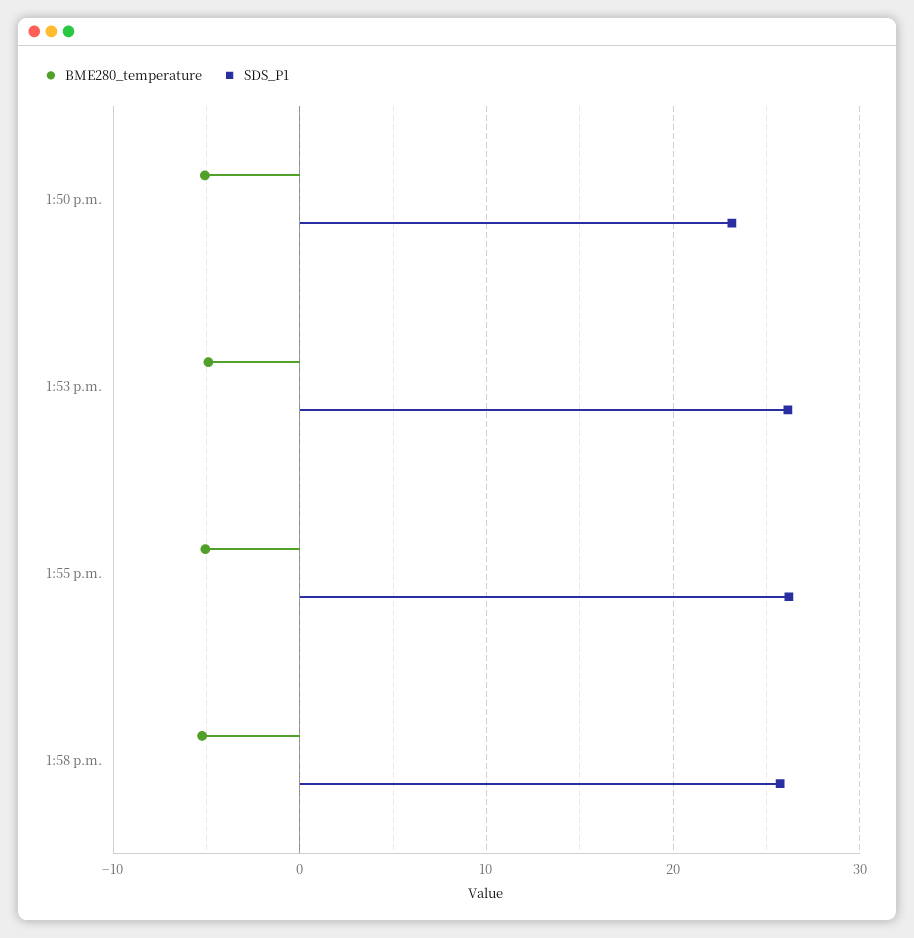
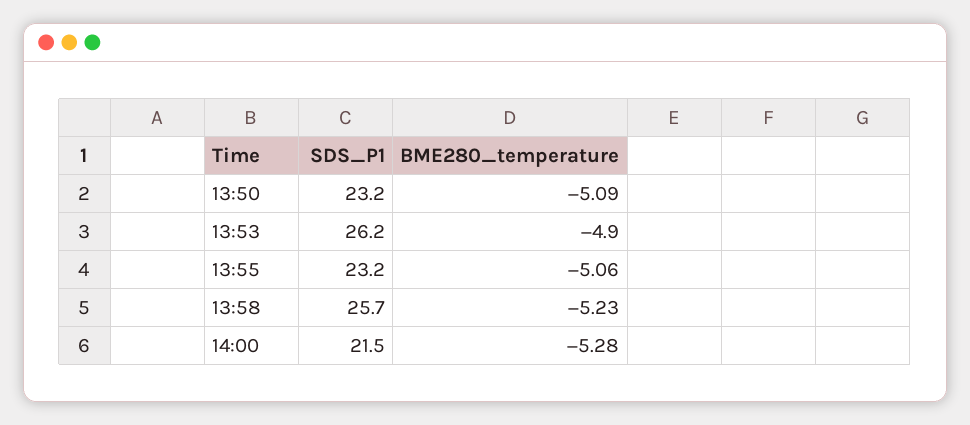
SDS_P1, 1:55 p.m.: 26 -> 23.2
SDS_P1, 14:00: none -> 21.5
BME280_temperature, 14:00: none -> -5.28

